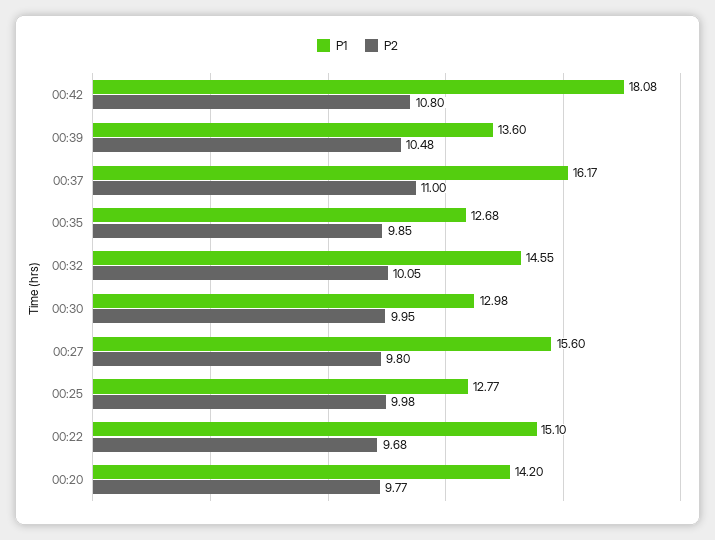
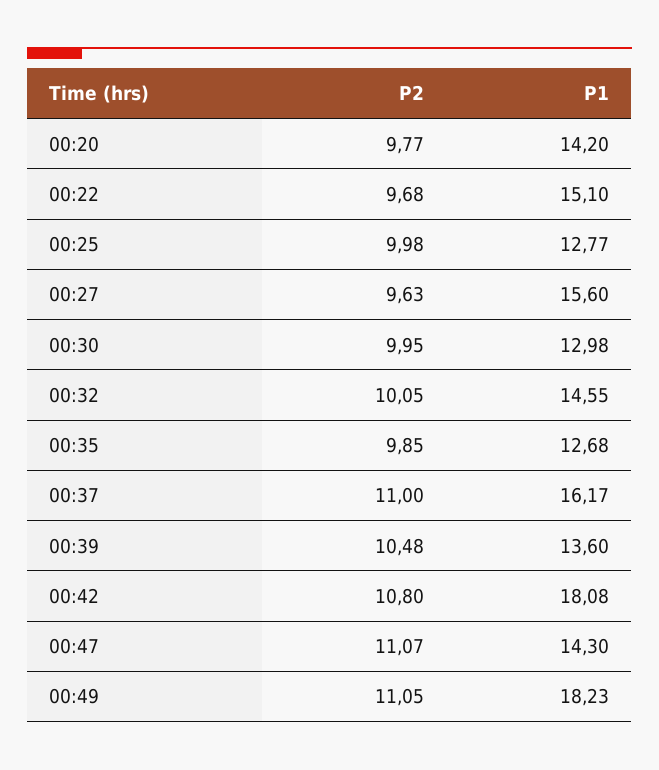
P2, 00:27: 9.8 -> 9.63
P2, 00:47: none -> 11.07
P1, 00:47: none -> 14.3
P2, 00:49: none -> 11.05
P1, 00:49: none -> 18.23

